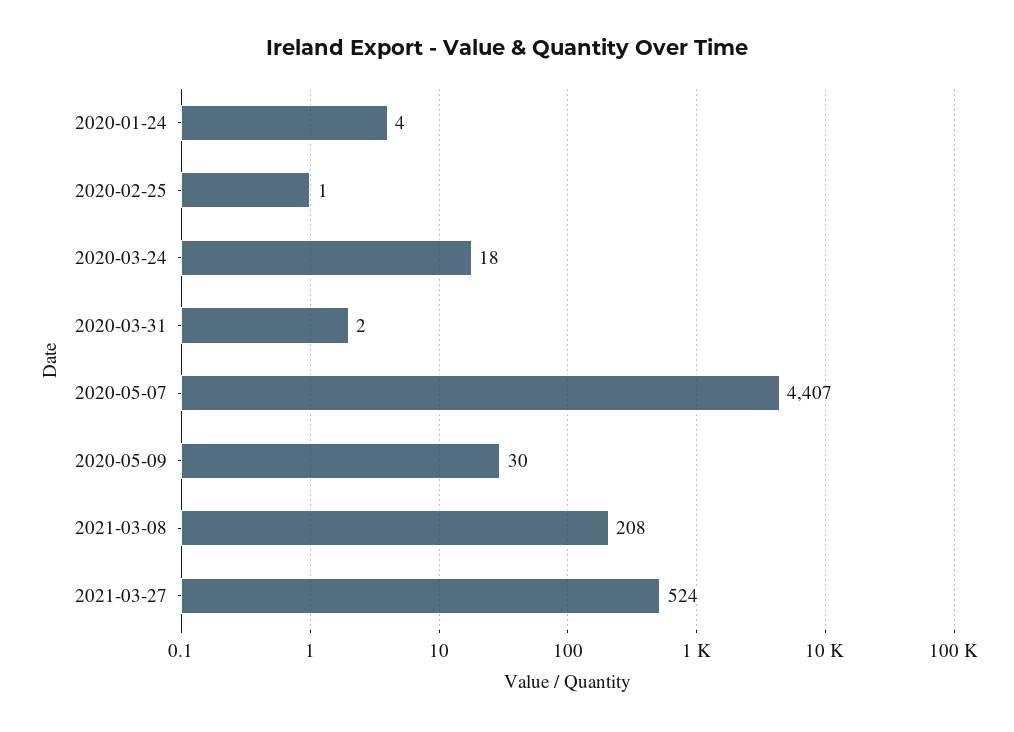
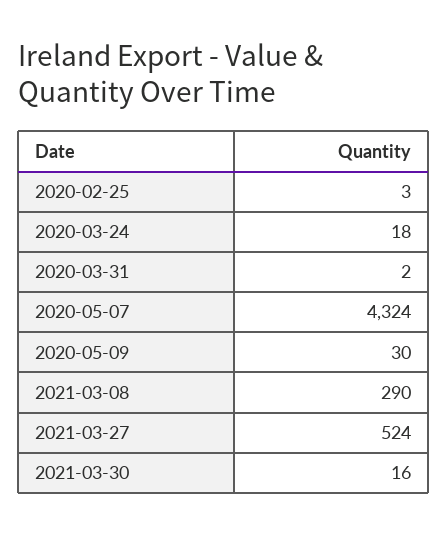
2020-01-24: 4 -> none
2020-02-25: 1 -> 3
2020-05-07: 4407 -> 4324
2021-03-08: 208 -> 290
2021-03-30: none -> 16

